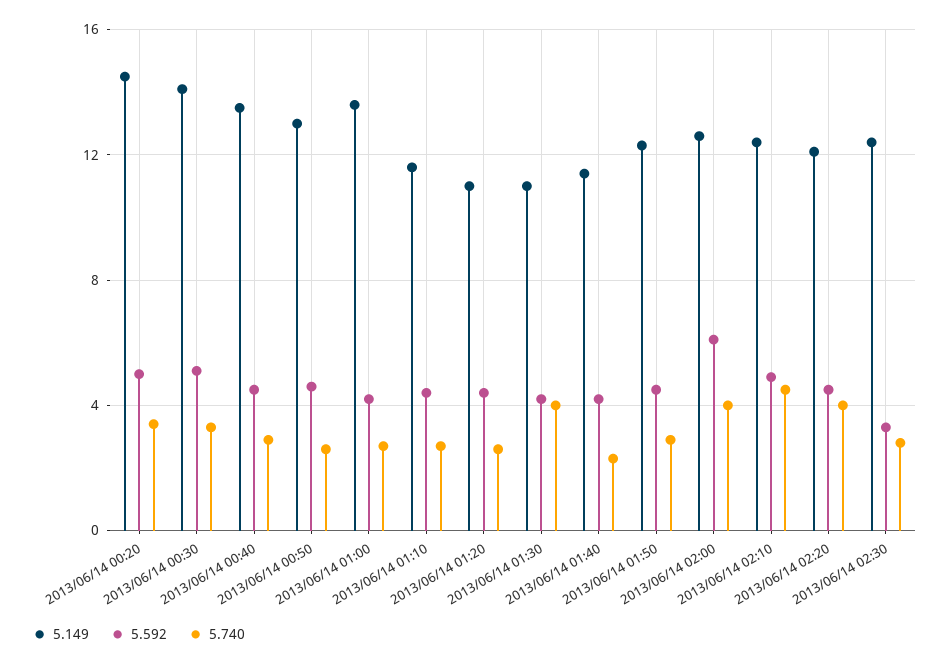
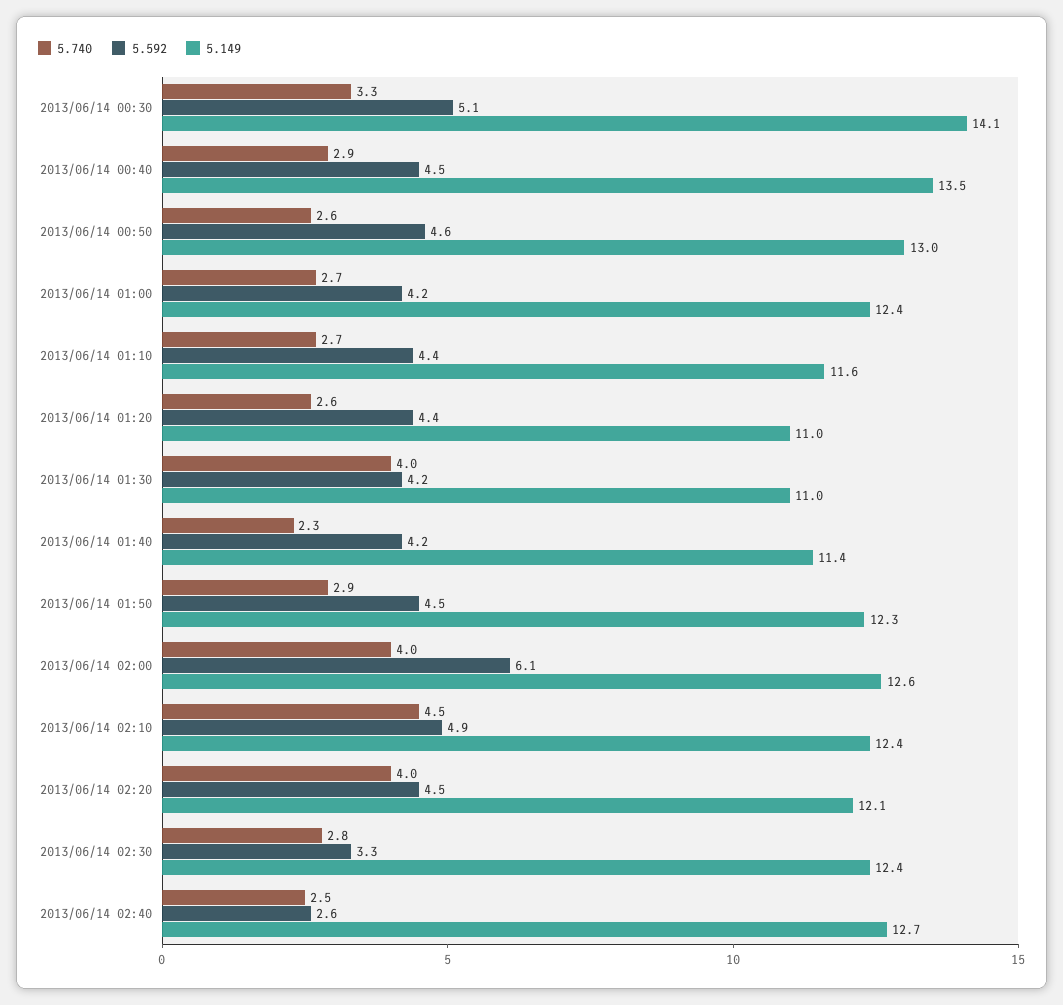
5.149, 2013/06/14 00:20: 14.5 -> none
5.592, 2013/06/14 00:20: 5 -> none
5.740, 2013/06/14 00:20: 3.5 -> none
5.149, 2013/06/14 01:00: 13.5 -> 12.4
5.740, 2013/06/14 02:40: none -> 2.5
5.592, 2013/06/14 02:40: none -> 2.6
5.149, 2013/06/14 02:40: none -> 12.7

